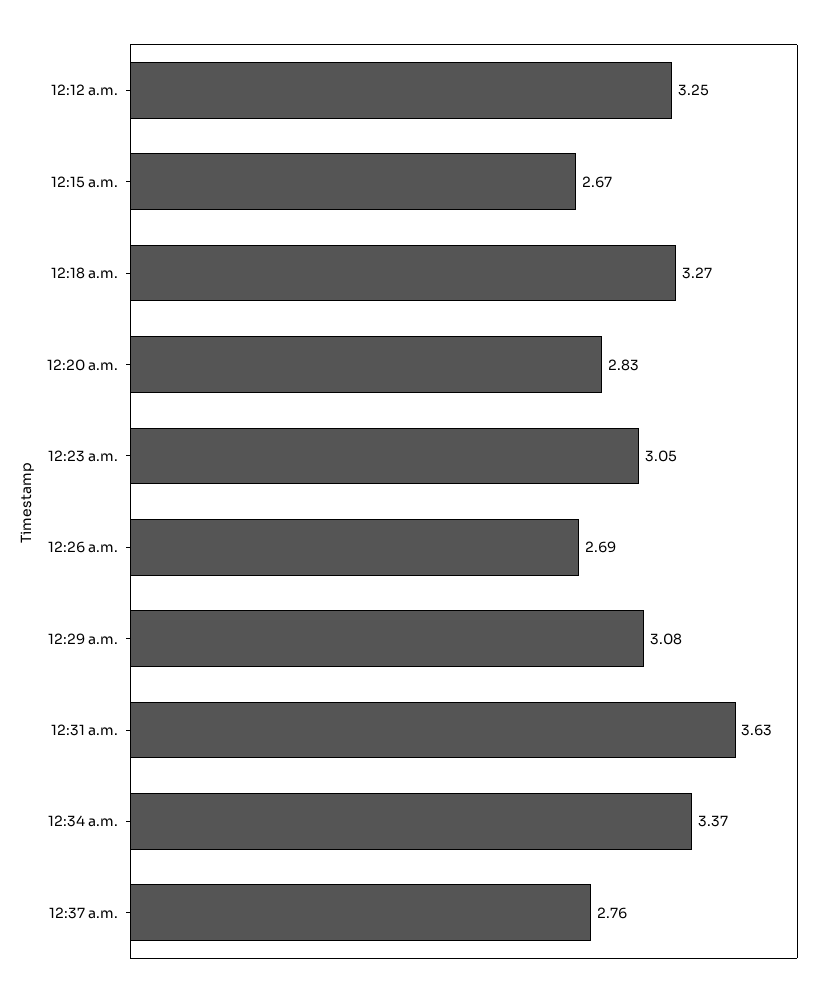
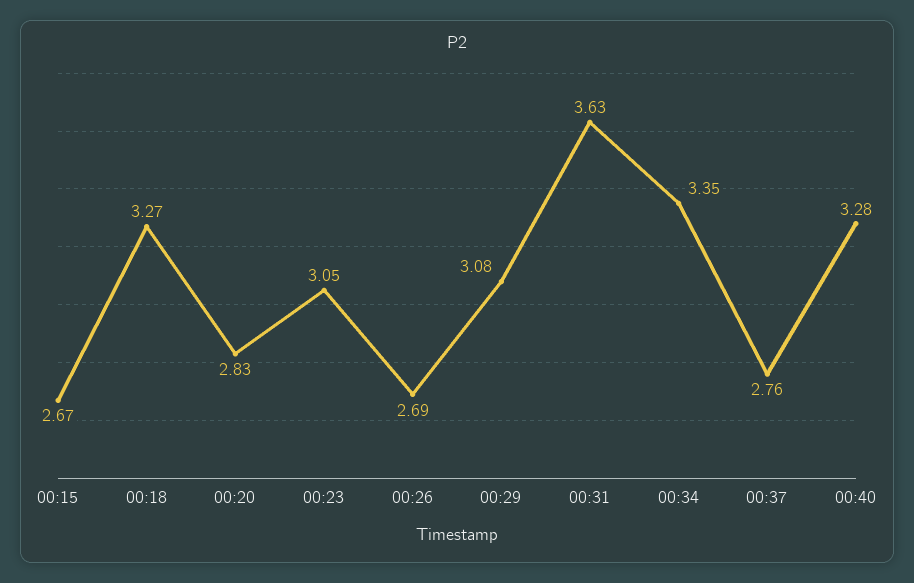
12:12 a.m.: 3.25 -> none
12:34 a.m.: 3.37 -> 3.35
00:40: none -> 3.28

